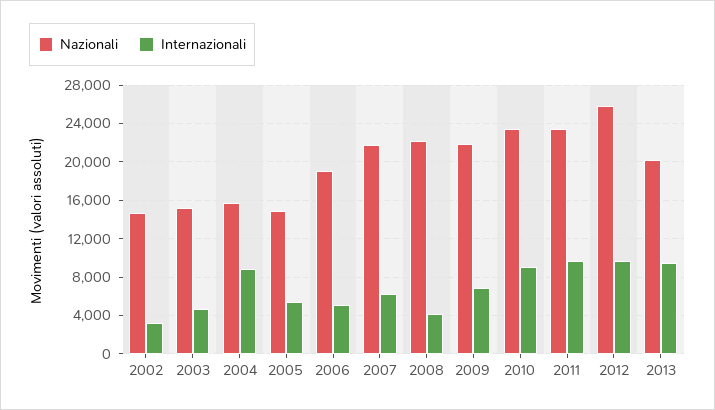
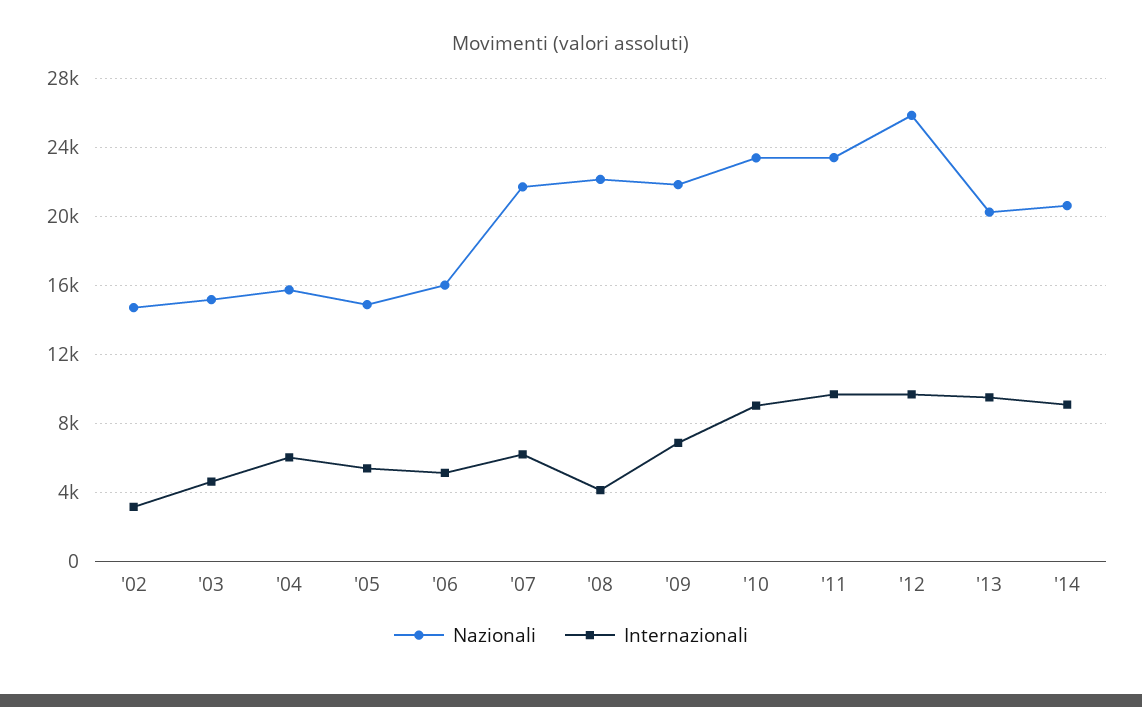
Internazionali, 2004: 9000 -> 6000
Nazionali, 2006: 19000 -> 16000
Nazionali, '14: none -> 20500
Internazionali, '14: none -> 9000

